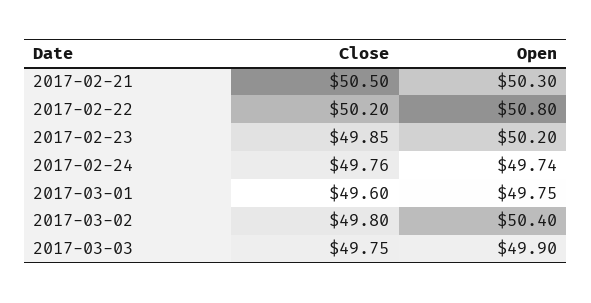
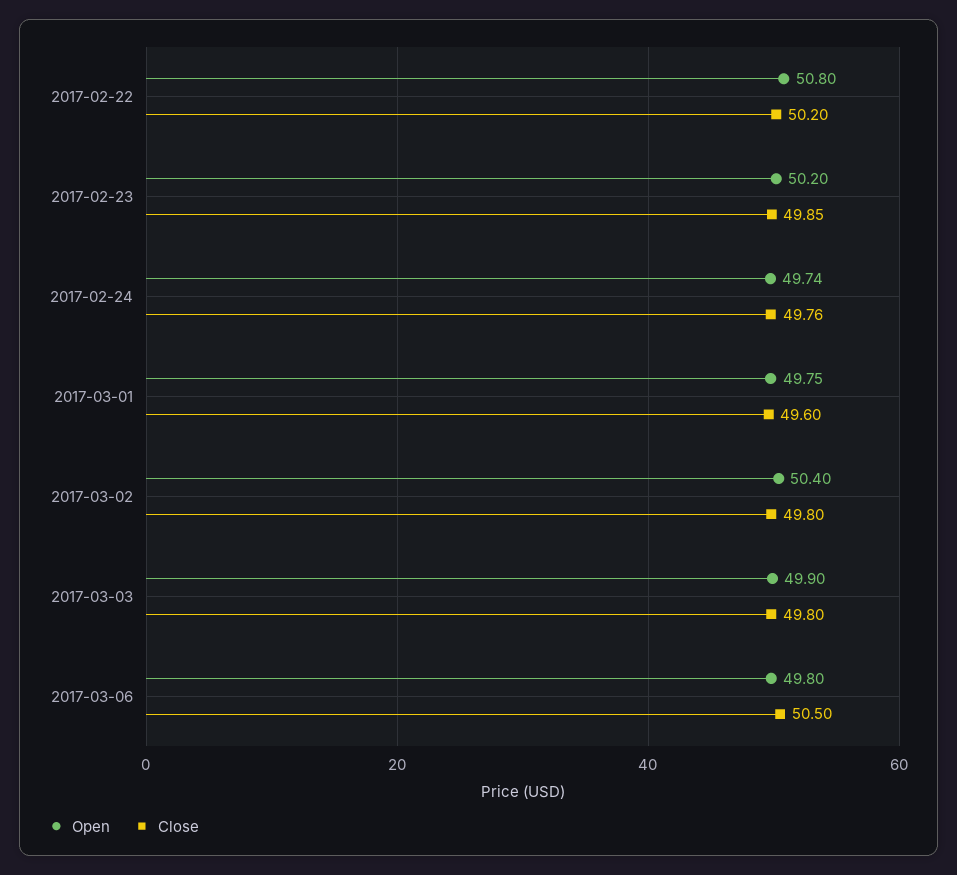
Close, 2017-02-21: 50.5 -> none
Open, 2017-02-21: 50.3 -> none
Close, 2017-03-03: 49.75 -> 49.8
Open, 2017-03-06: none -> 49.8
Close, 2017-03-06: none -> 50.5

